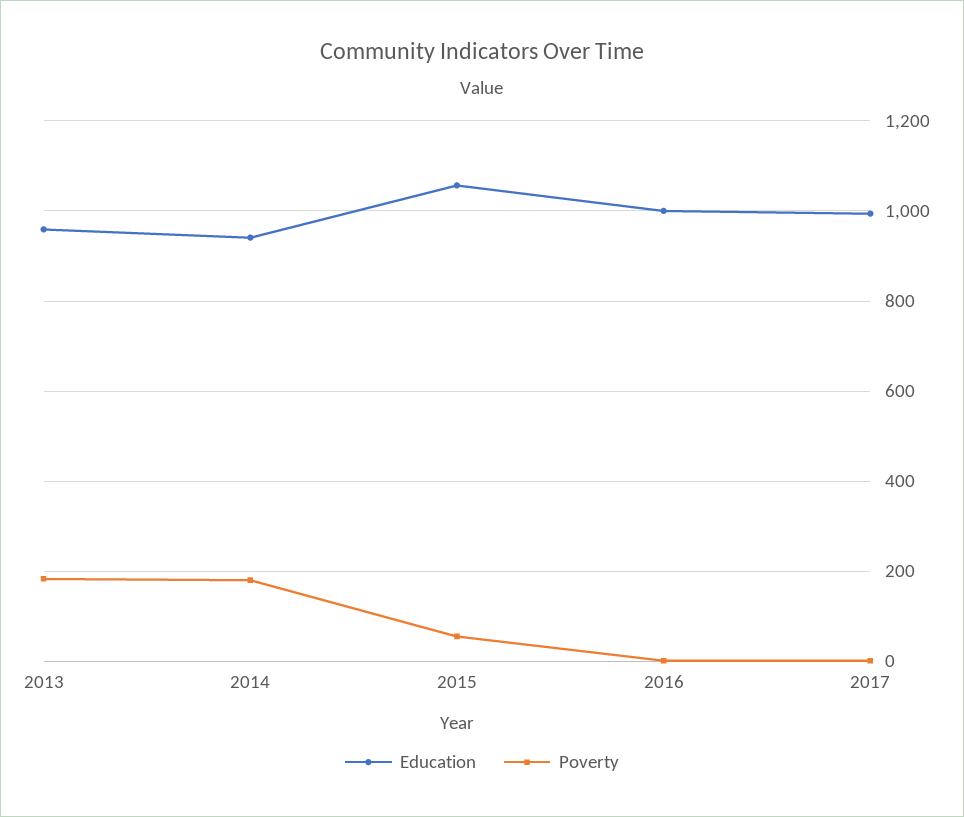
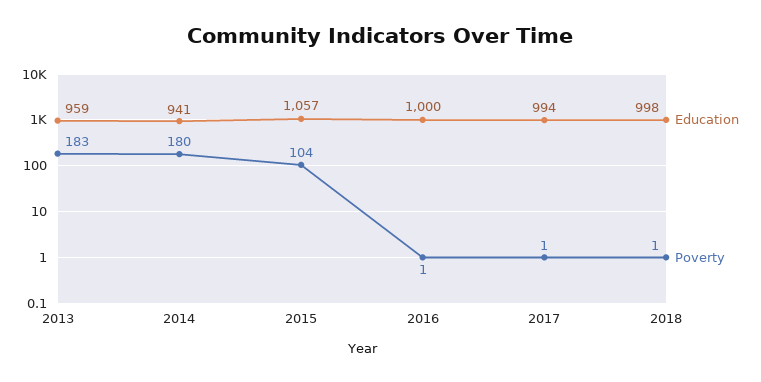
Poverty, 2015: 60 -> 104
Education, 2018: none -> 998
Poverty, 2018: none -> 1

